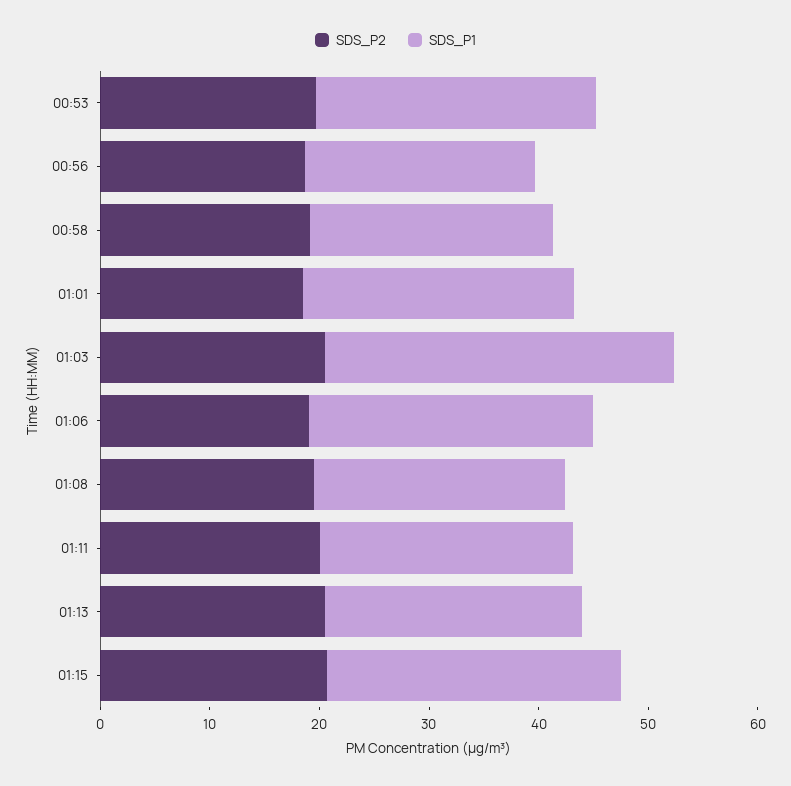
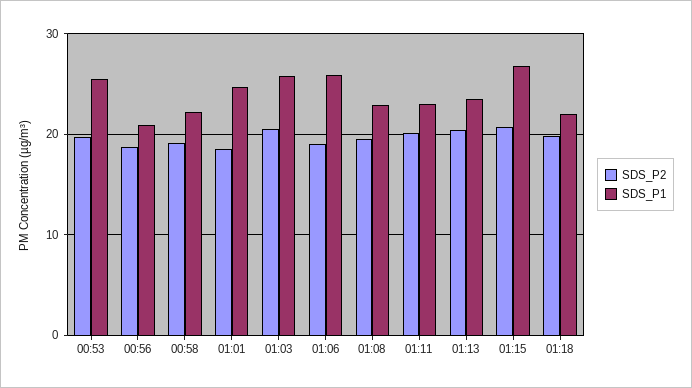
SDS_P1, 01:03: 32 -> 26
SDS_P2, 01:18: none -> 20
SDS_P1, 01:18: none -> 22

